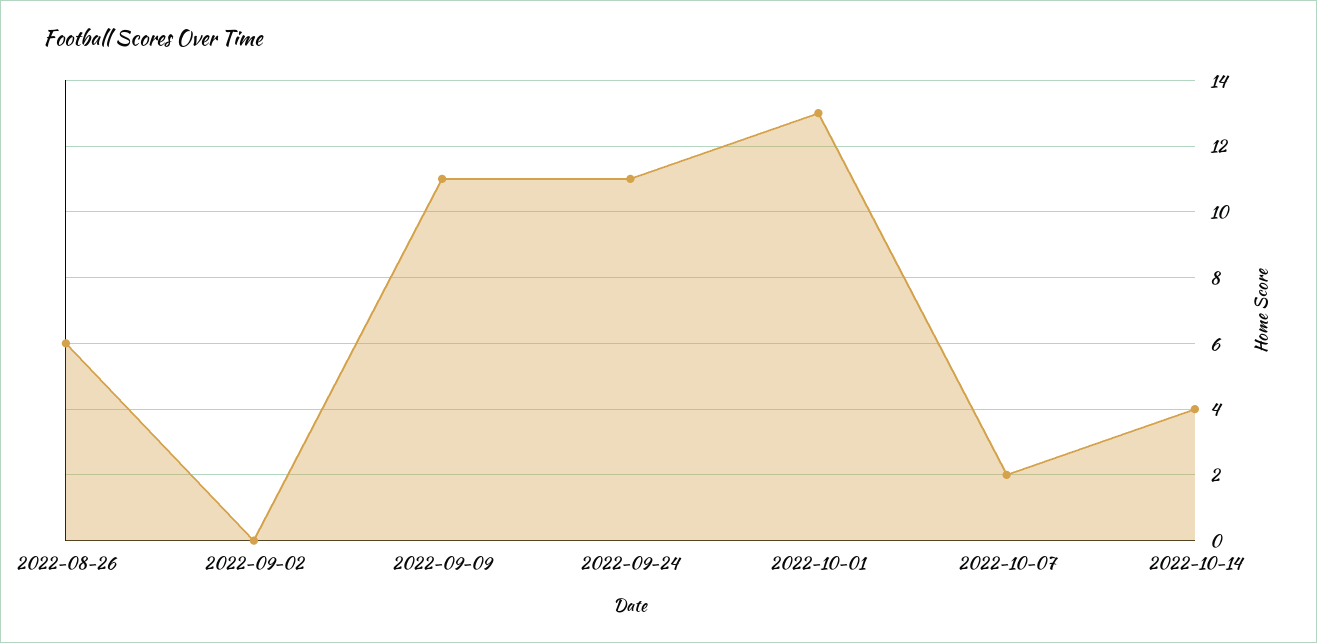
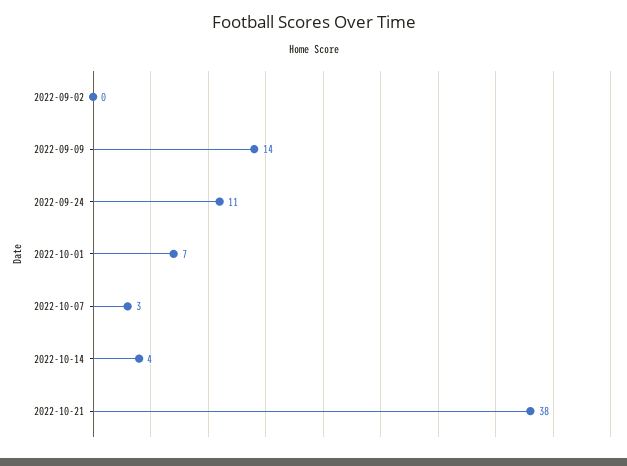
2022-08-26: 6 -> none
2022-09-09: 11 -> 14
2022-10-01: 13 -> 7
2022-10-07: 2 -> 3
2022-10-21: none -> 38

